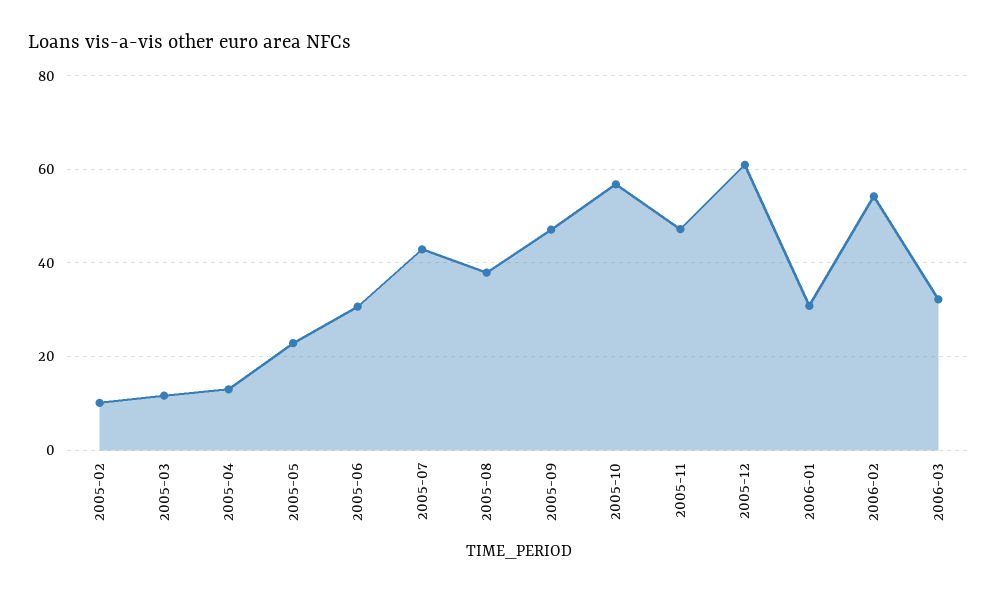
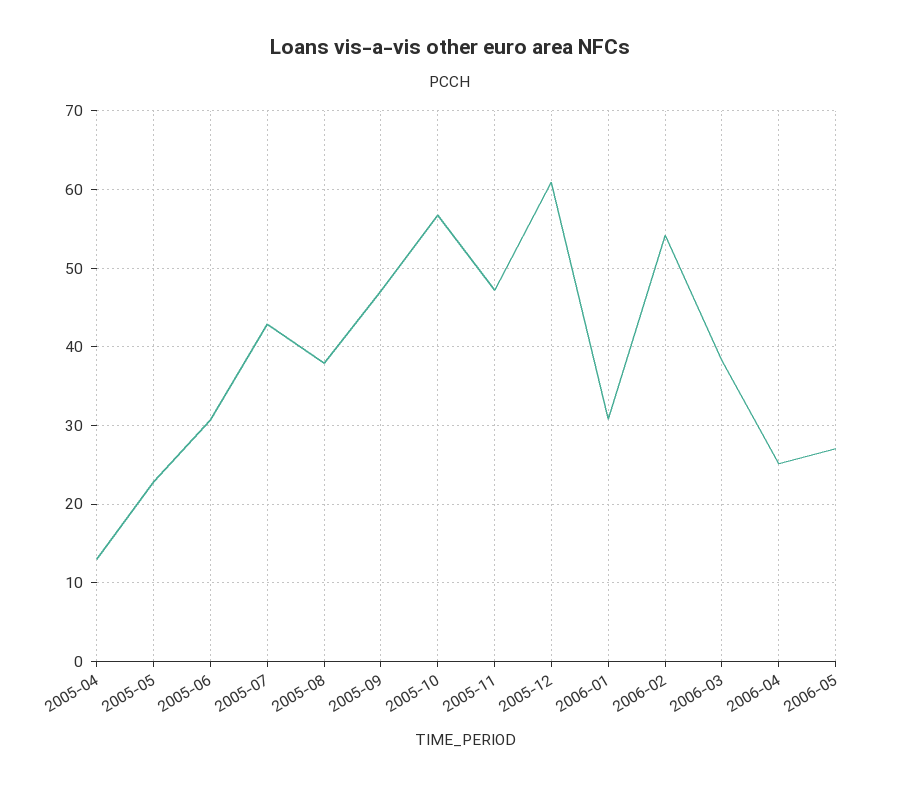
2005-02: 10 -> none
2005-03: 12 -> none
2006-03: 32 -> 38
2006-04: none -> 25
2006-05: none -> 27

